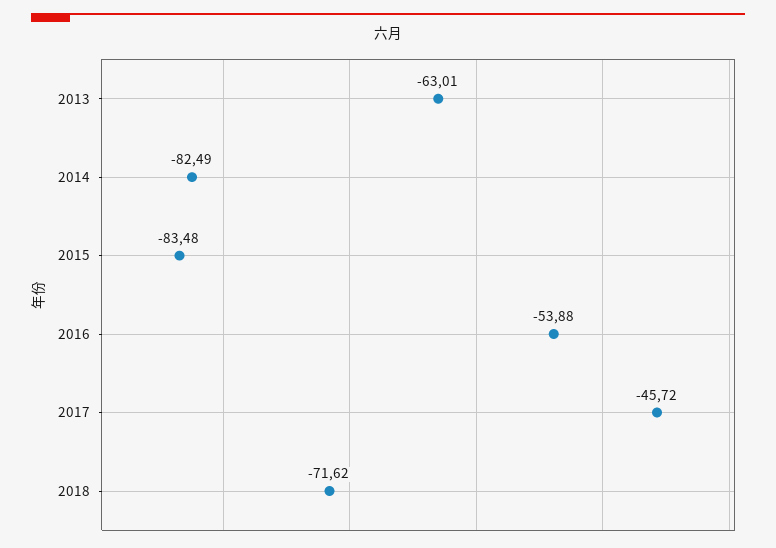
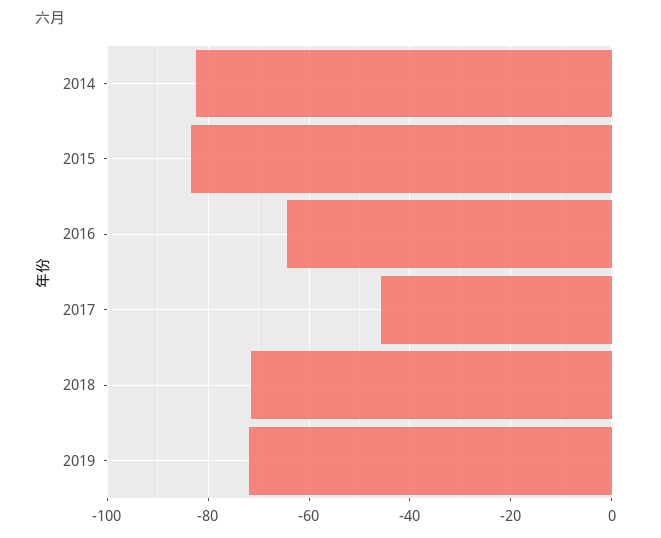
2013: -63.01 -> none
2016: -53.88 -> -64
2019: none -> -72

